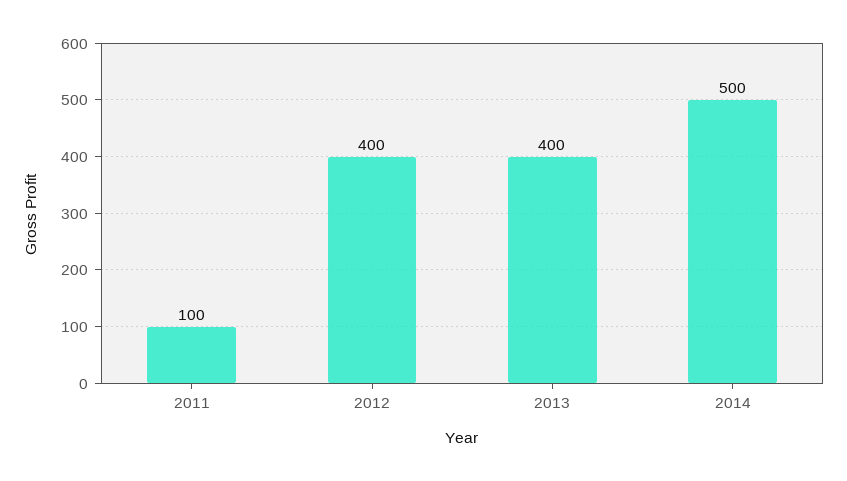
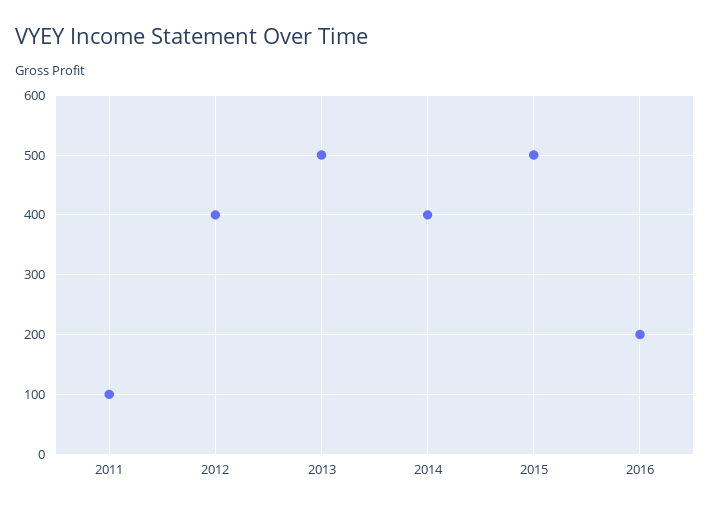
2013: 400 -> 500
2014: 500 -> 400
2015: none -> 500
2016: none -> 200

